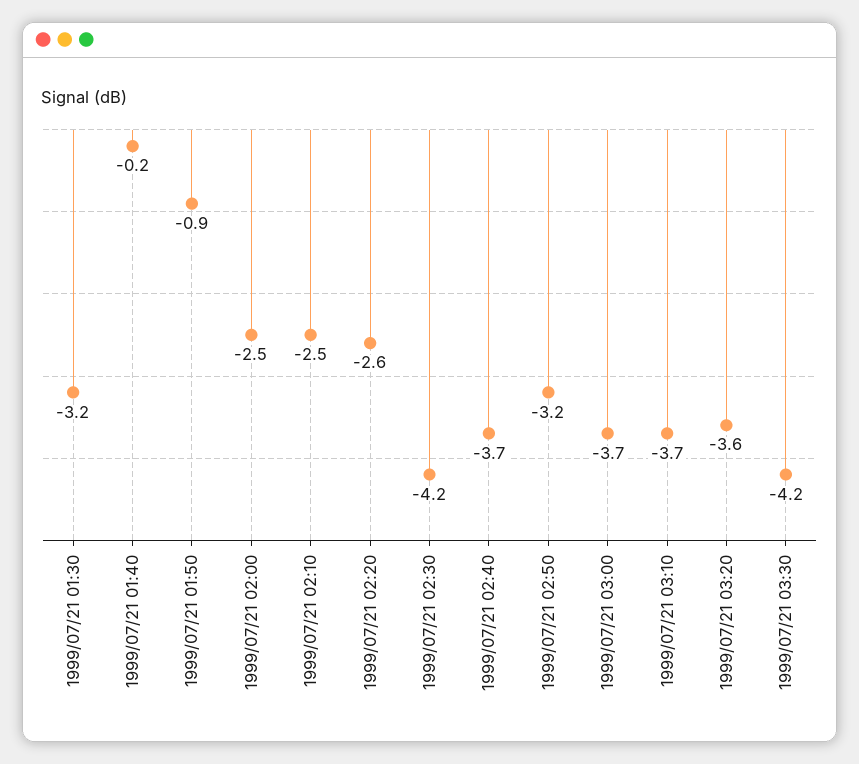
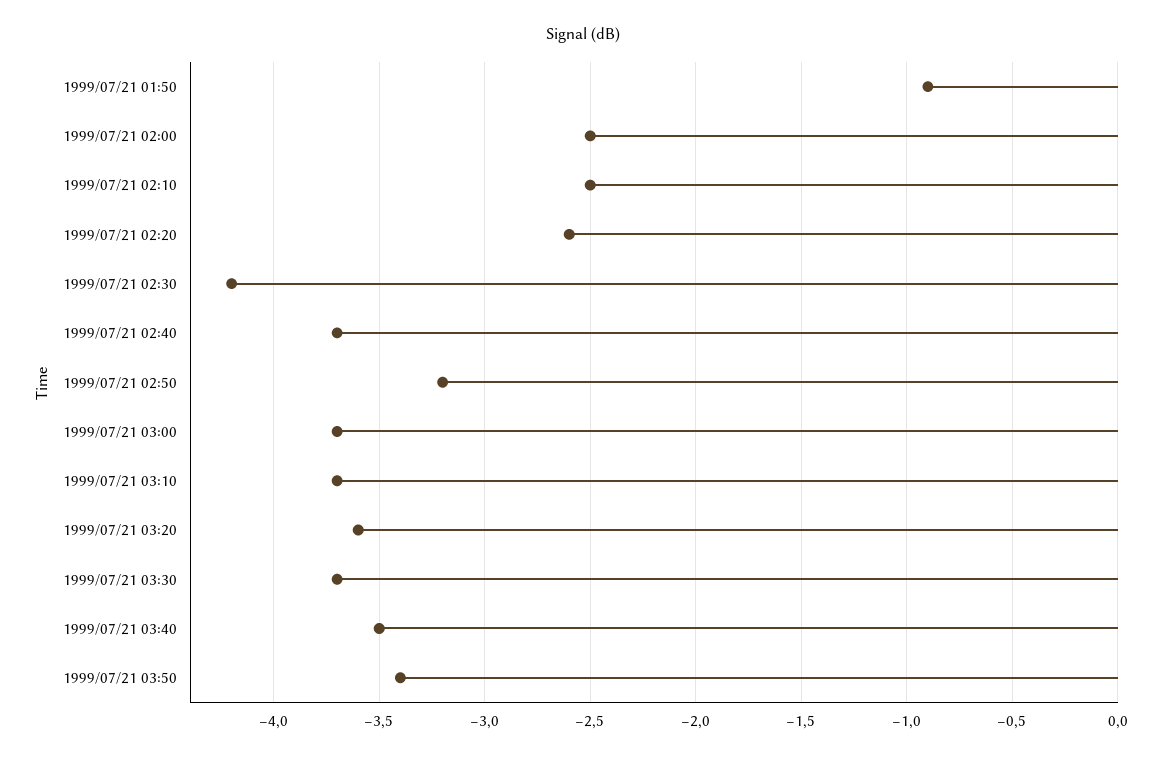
1999/07/21 01:30: -3.2 -> none
1999/07/21 01:40: -0.2 -> none
1999/07/21 03:30: -4.2 -> -3.7
1999/07/21 03:40: none -> -3.5
1999/07/21 03:50: none -> -3.4

